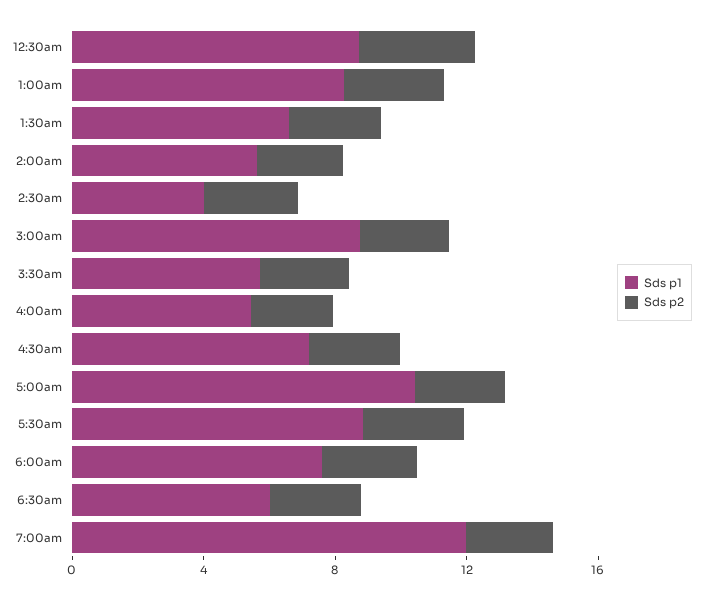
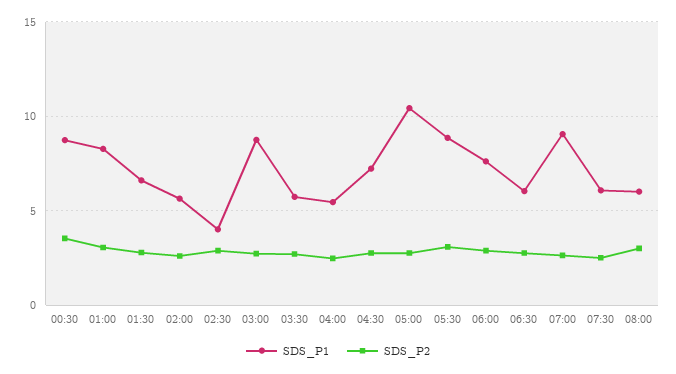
Sds p1, 7:00am: 12 -> 9
Sds p1, 07:30: none -> 6
Sds p2, 07:30: none -> 2.5
Sds p1, 08:00: none -> 6
Sds p2, 08:00: none -> 3

